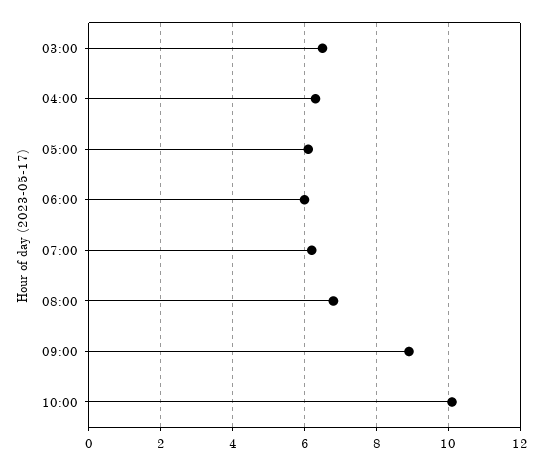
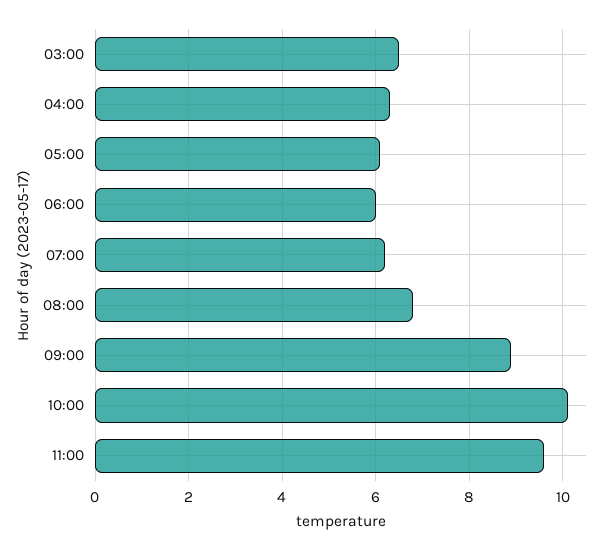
11:00: none -> 9.5

